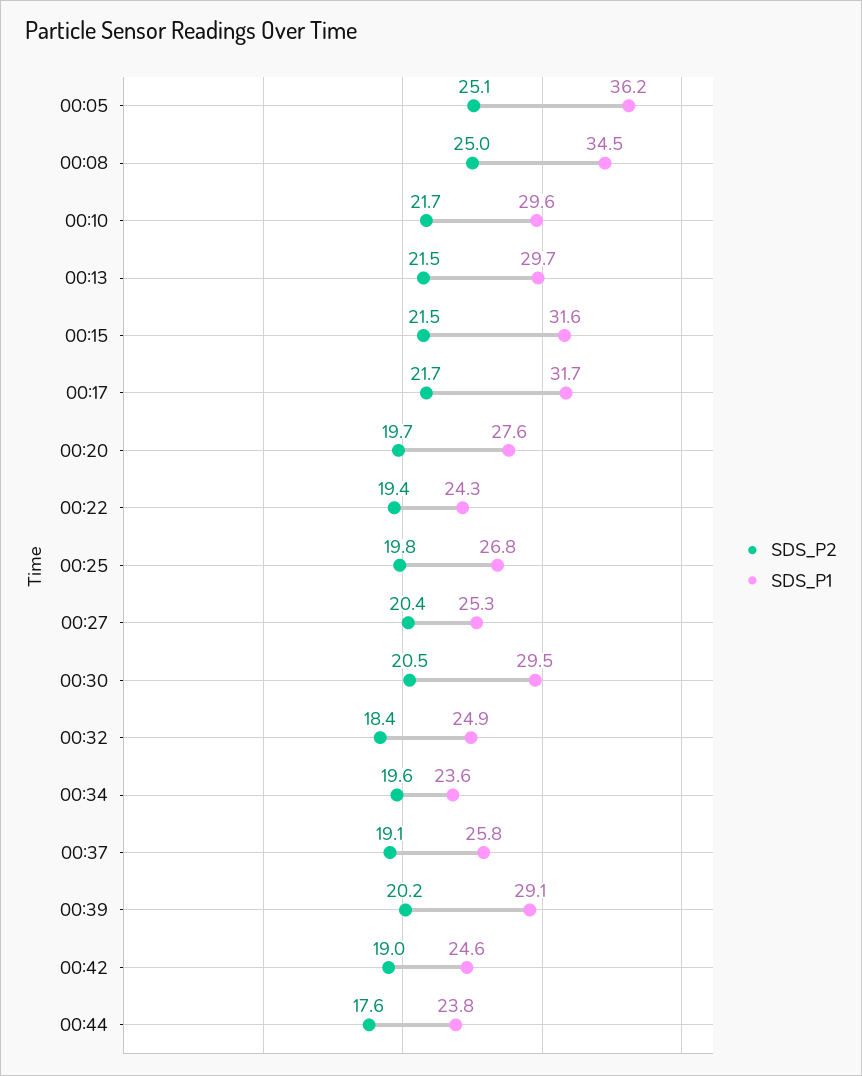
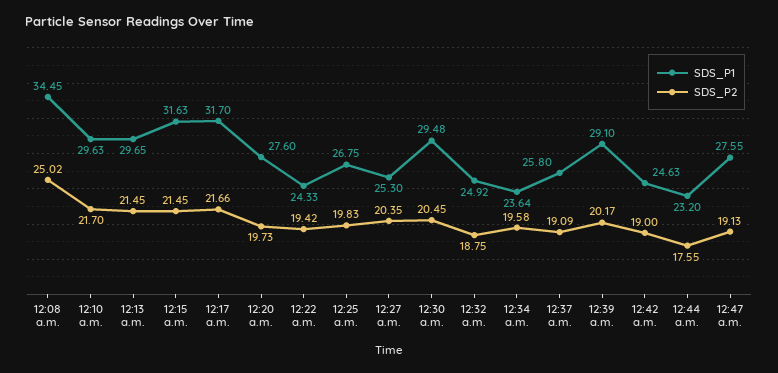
SDS_P2, 00:05: 25.1 -> none
SDS_P1, 00:05: 36.2 -> none
SDS_P2, 00:32: 18.4 -> 18.75
SDS_P1, 00:44: 23.8 -> 23.2
SDS_P1, 12:47 a.m.: none -> 27.55
SDS_P2, 12:47 a.m.: none -> 19.13

